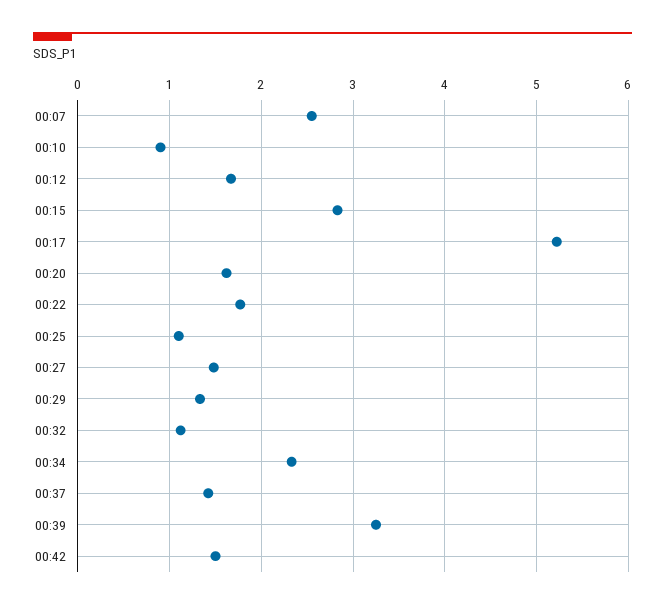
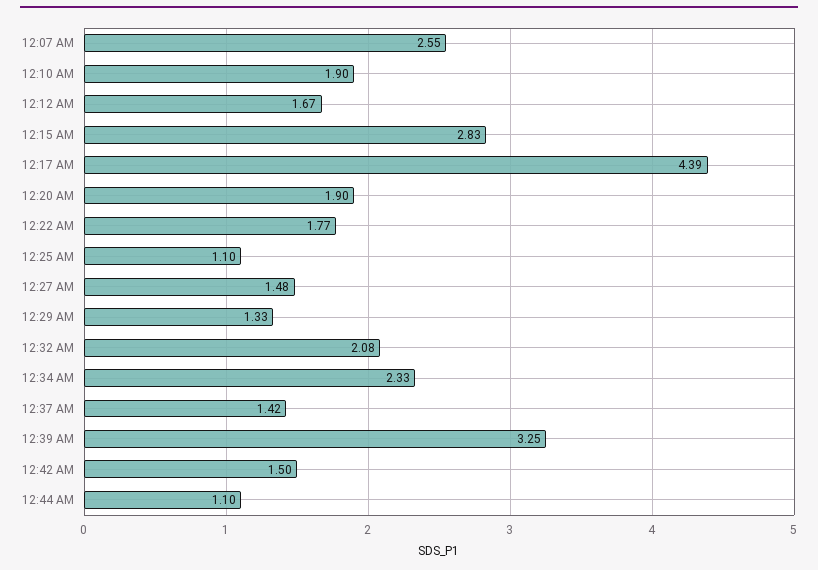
00:10: 0.9 -> 1.9
00:17: 5.2 -> 4.39
00:20: 1.6 -> 1.9
00:32: 1.1 -> 2.08
12:44 AM: none -> 1.1

